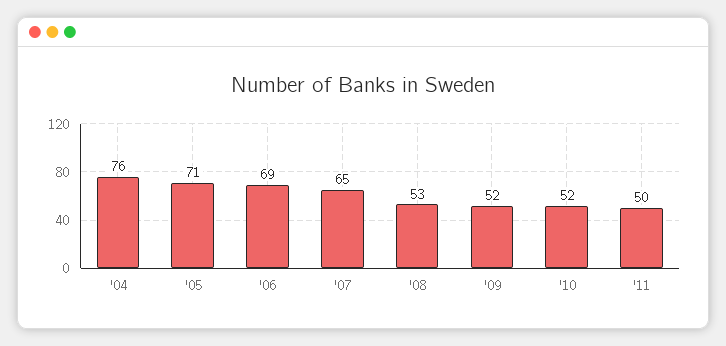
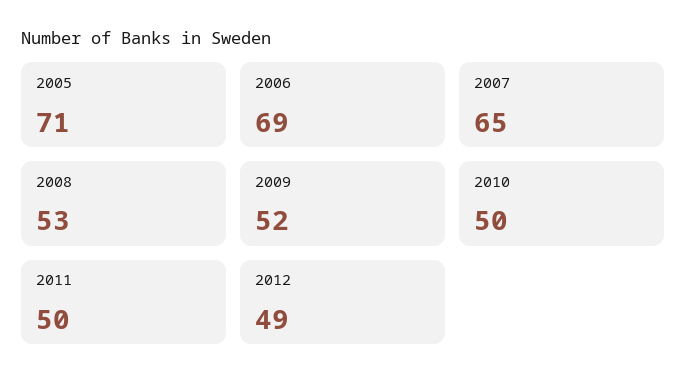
'04: 76 -> none
'10: 52 -> 50
2012: none -> 49

